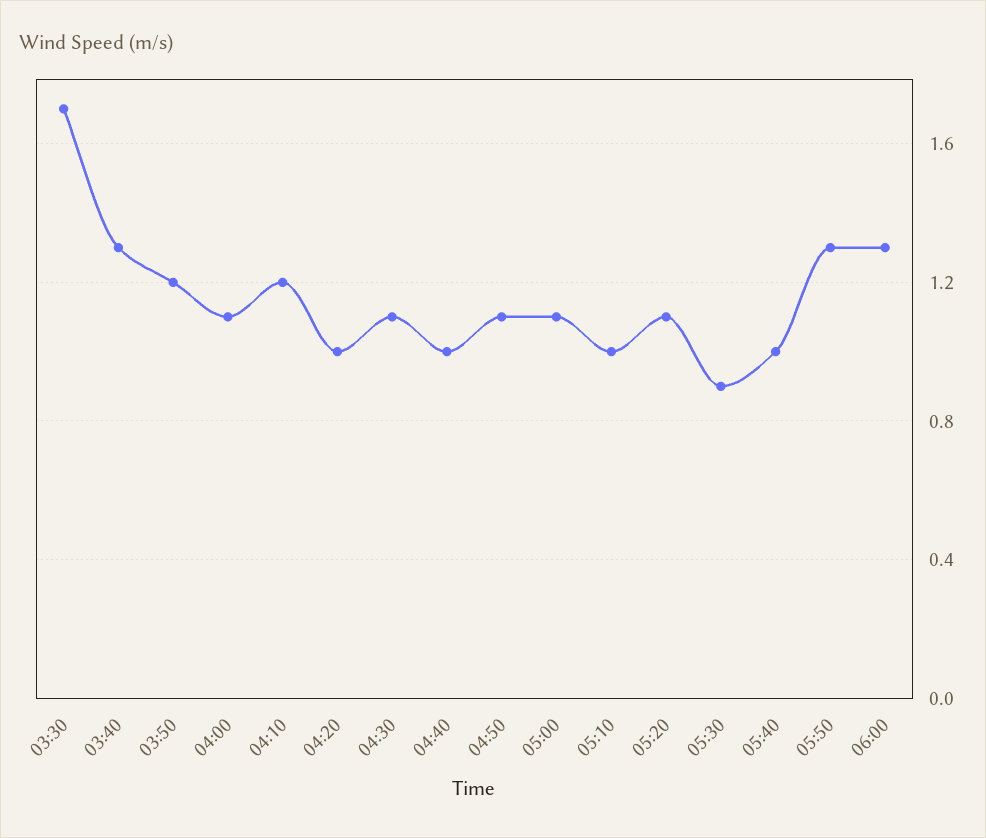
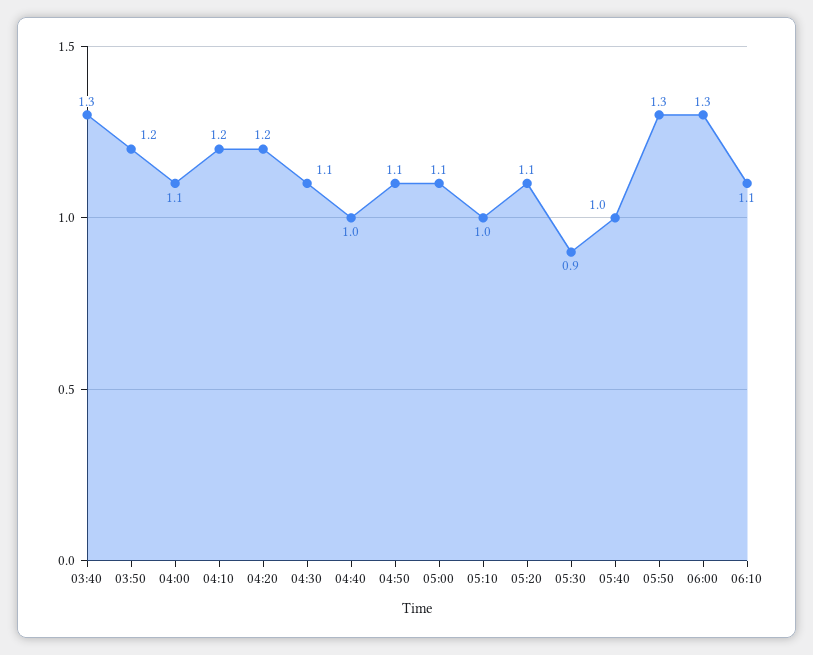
03:30: 1.7 -> none
04:20: 1 -> 1.2
06:10: none -> 1.1

